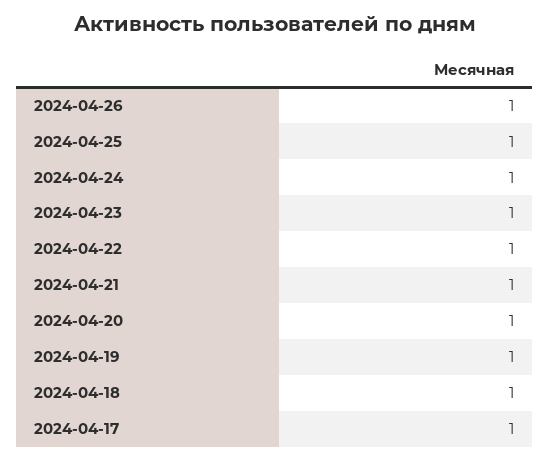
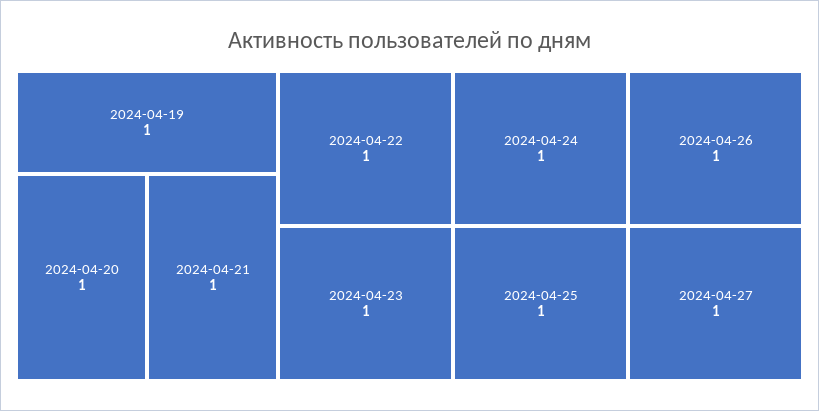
2024-04-18: 1 -> none
2024-04-17: 1 -> none
2024-04-27: none -> 1

